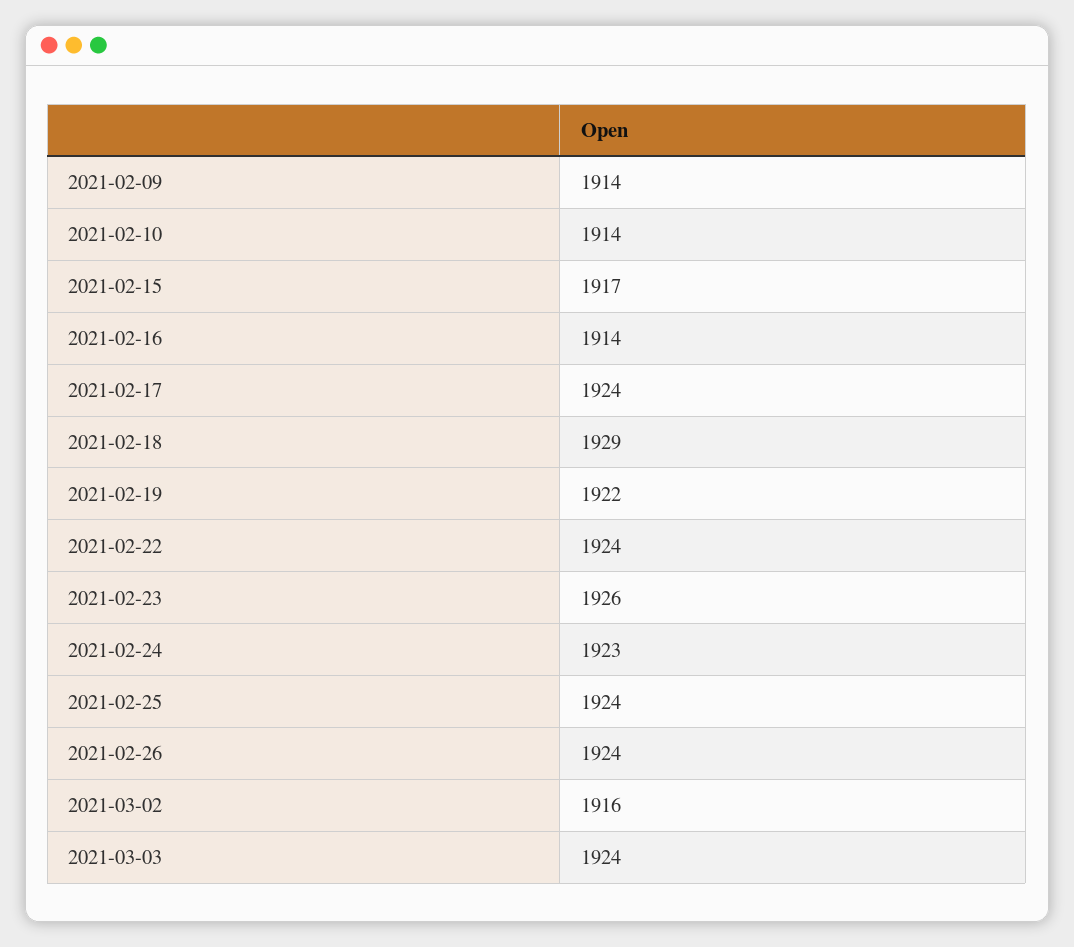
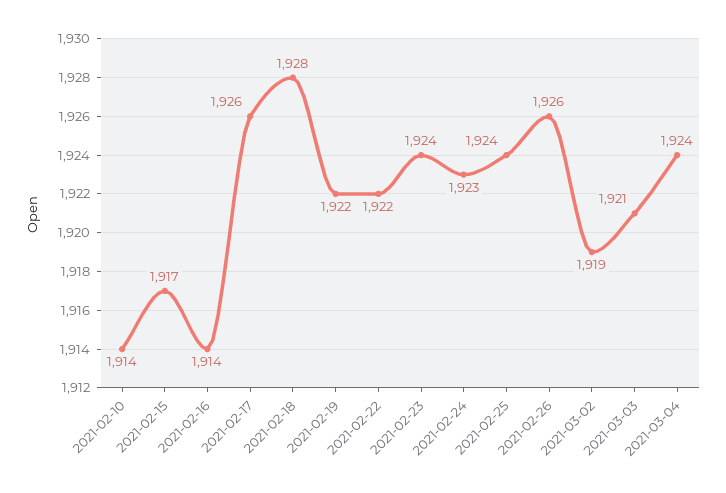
2021-02-09: 1914 -> none
2021-02-17: 1924 -> 1926
2021-02-18: 1929 -> 1928
2021-02-22: 1924 -> 1922
2021-02-23: 1926 -> 1924
2021-02-26: 1924 -> 1926
2021-03-02: 1916 -> 1919
2021-03-03: 1924 -> 1921
2021-03-04: none -> 1924

